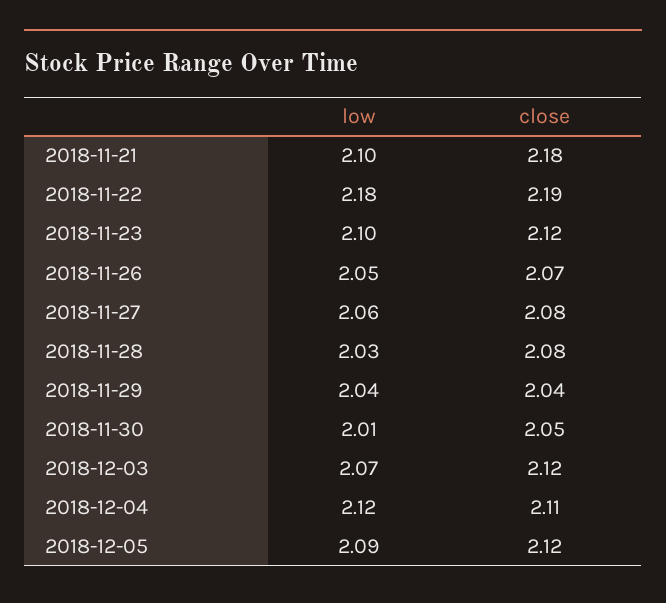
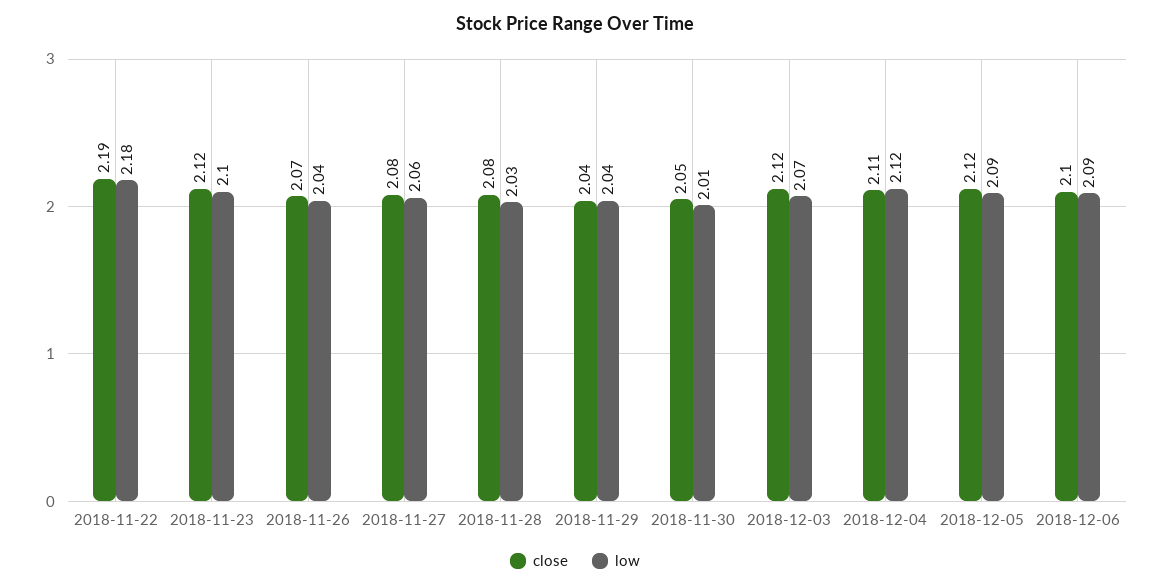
low, 2018-11-21: 2.1 -> none
close, 2018-11-21: 2.18 -> none
low, 2018-11-26: 2.05 -> 2.04
close, 2018-12-06: none -> 2.1
low, 2018-12-06: none -> 2.09

